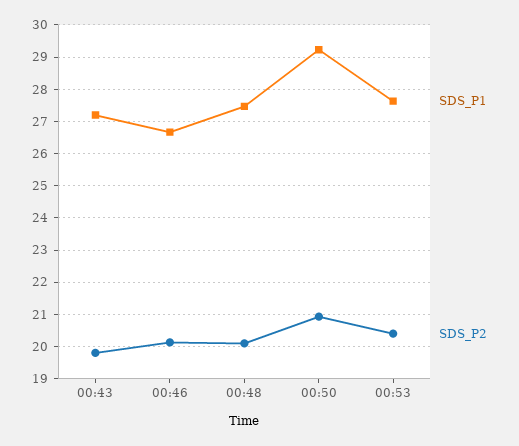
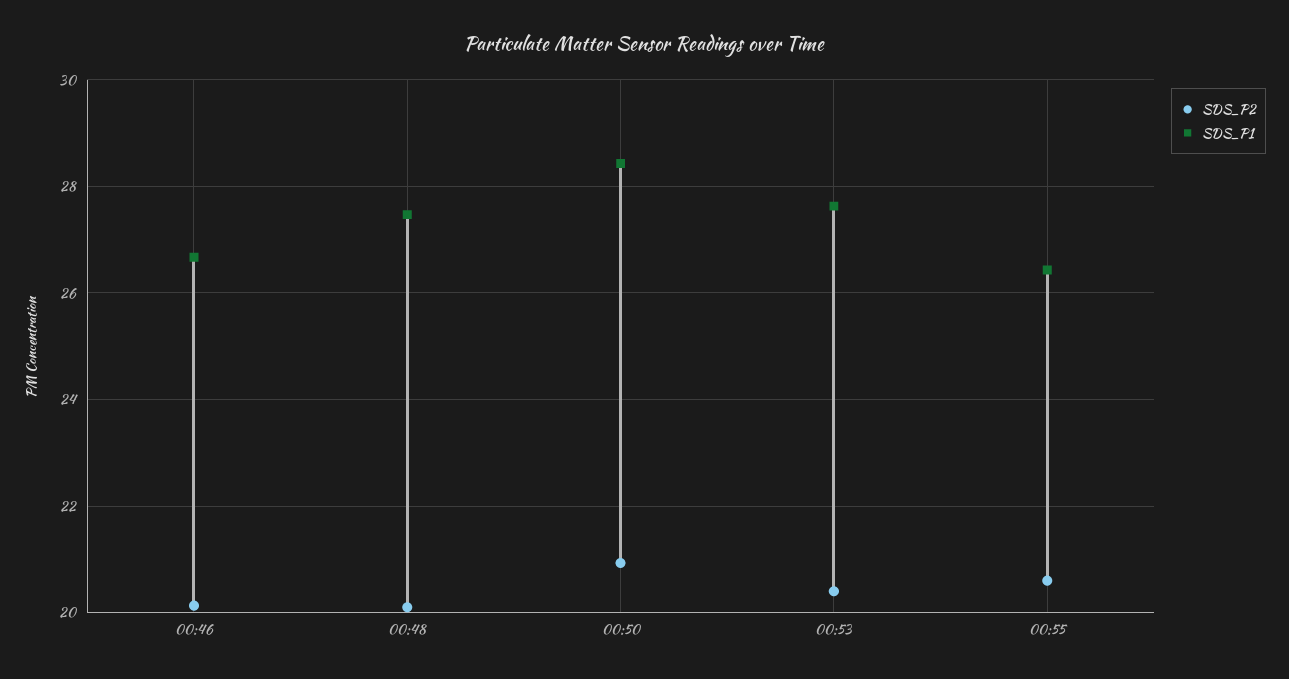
SDS_P1, 00:43: 27.2 -> none
SDS_P2, 00:43: 19.8 -> none
SDS_P1, 00:50: 29.2 -> 28.4
SDS_P2, 00:55: none -> 20.6
SDS_P1, 00:55: none -> 26.4

